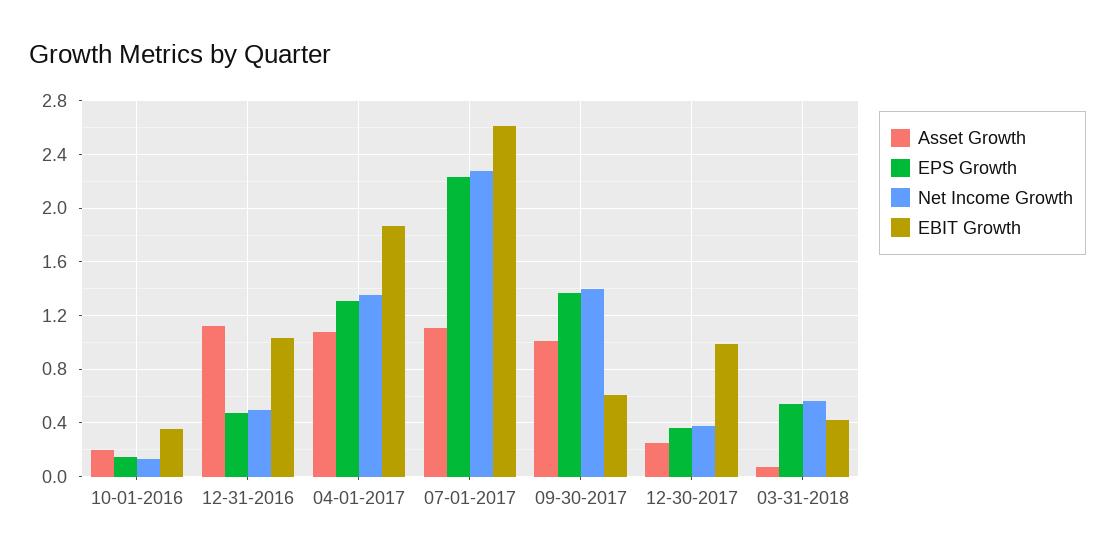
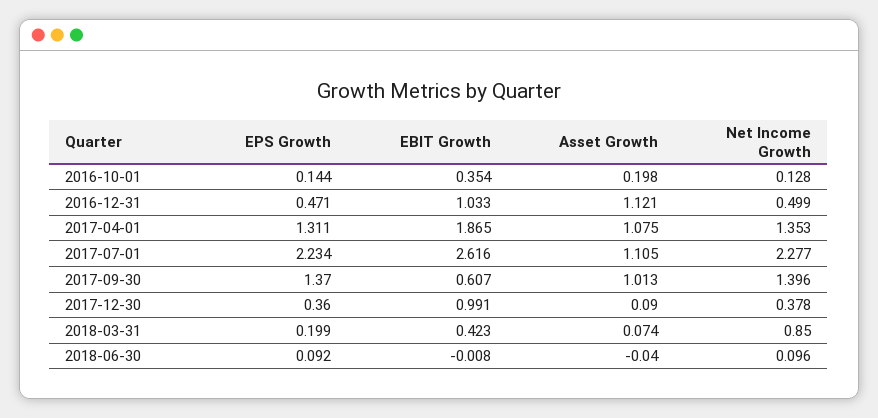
Asset Growth, 12-30-2017: 0.25 -> 0.09
EPS Growth, 03-31-2018: 0.55 -> 0.199
Net Income Growth, 03-31-2018: 0.55 -> 0.85
EPS Growth, 2018-06-30: none -> 0.092
EBIT Growth, 2018-06-30: none -> -0.008
Asset Growth, 2018-06-30: none -> -0.04
Net Income Growth, 2018-06-30: none -> 0.096

